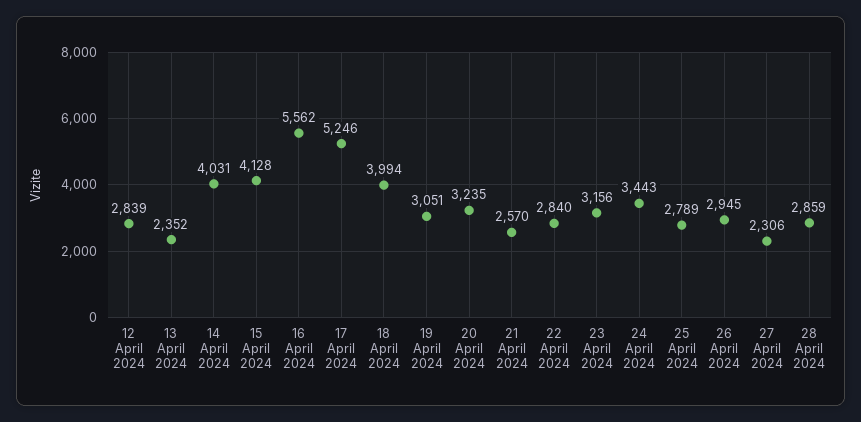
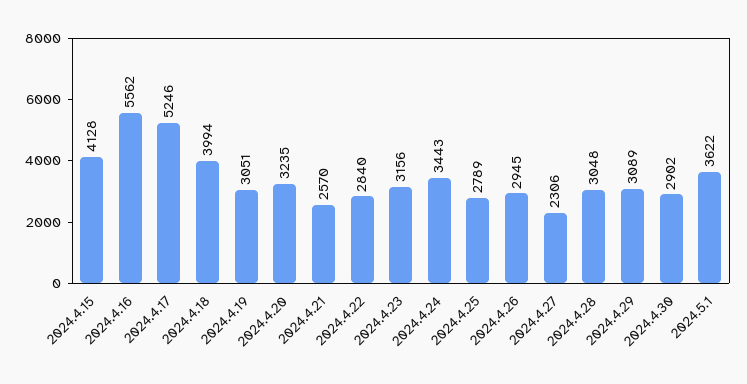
12 April 2024: 2839 -> none
13 April 2024: 2352 -> none
14 April 2024: 4031 -> none
28 April 2024: 2859 -> 3048
2024.4.29: none -> 3089
2024.4.30: none -> 2902
2024.5.1: none -> 3622

